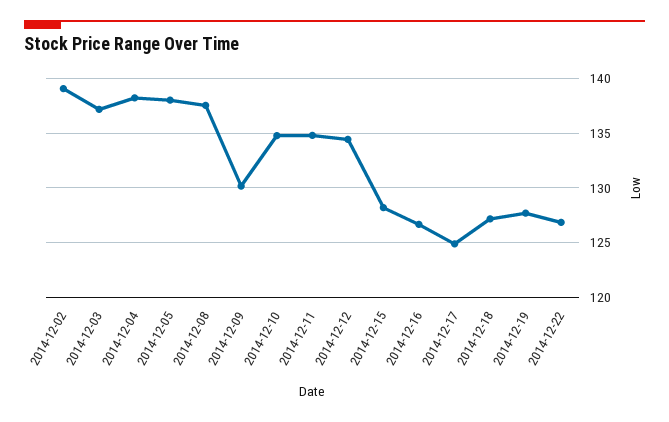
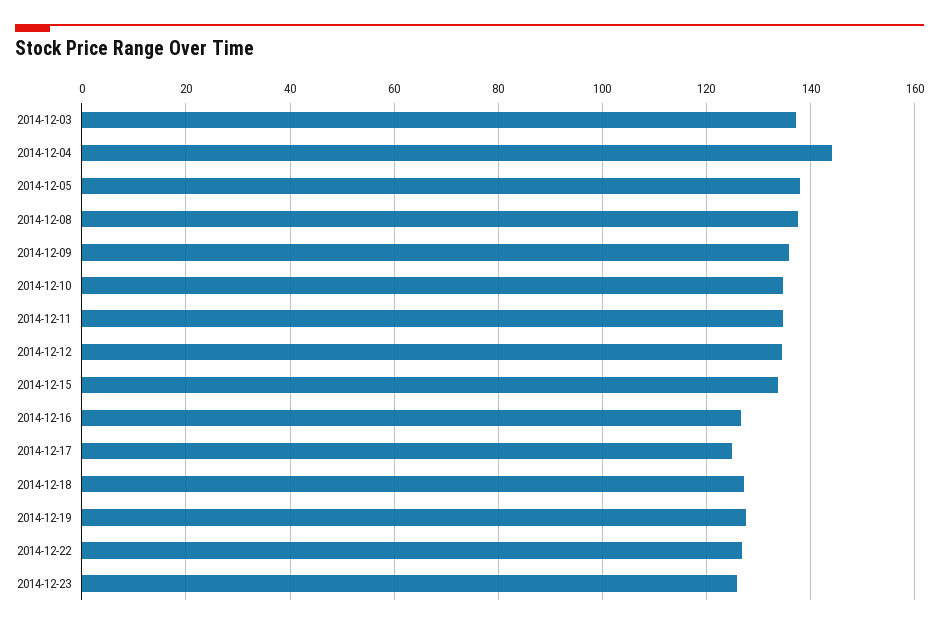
2014-12-02: 139 -> none
2014-12-04: 138 -> 144
2014-12-09: 130 -> 136
2014-12-15: 128 -> 134
2014-12-23: none -> 126

